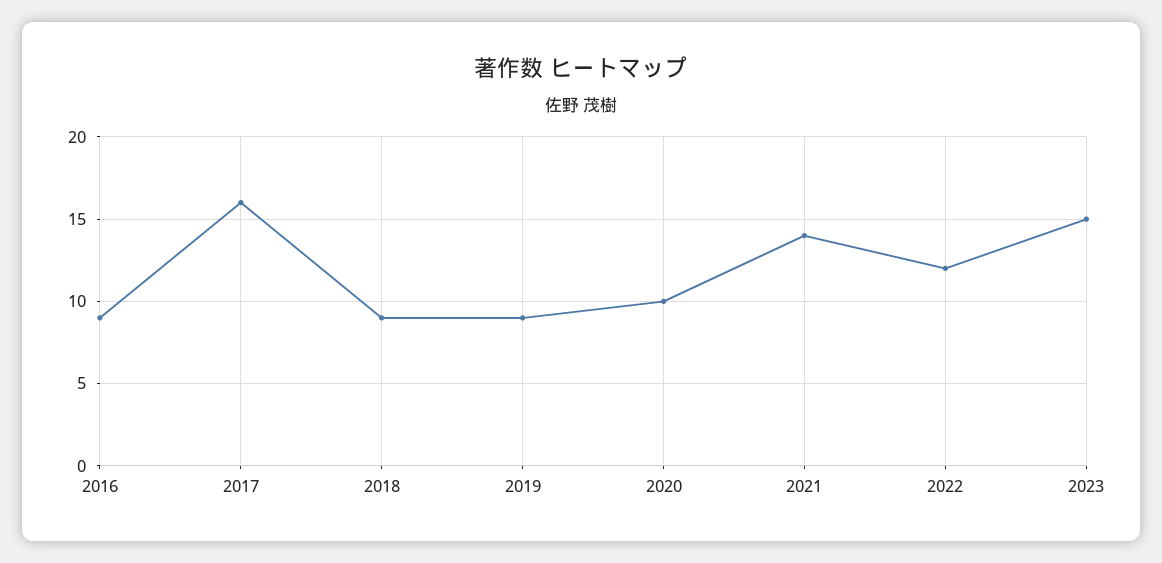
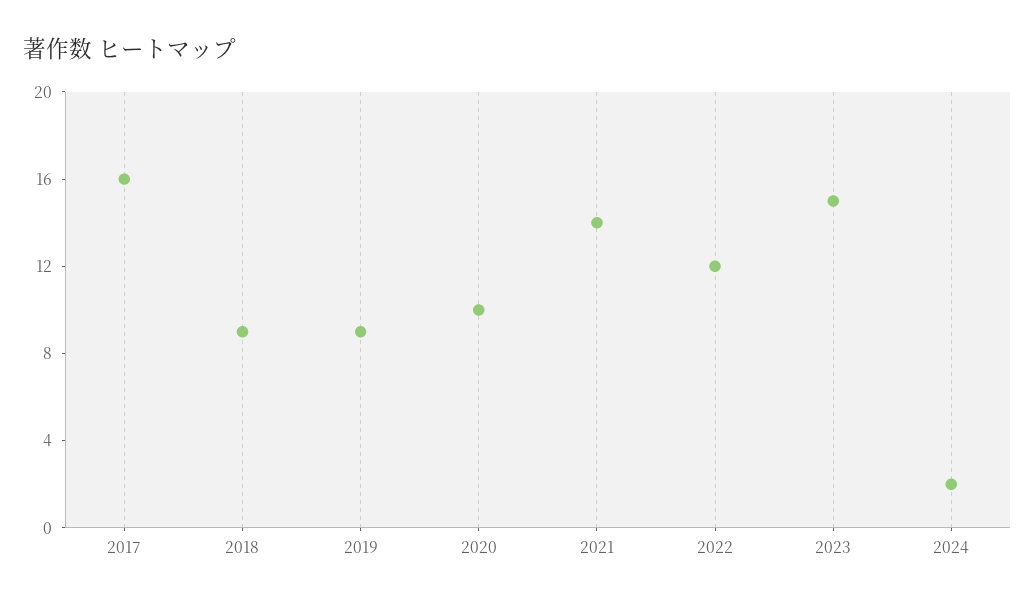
2016: 9 -> none
2024: none -> 2

